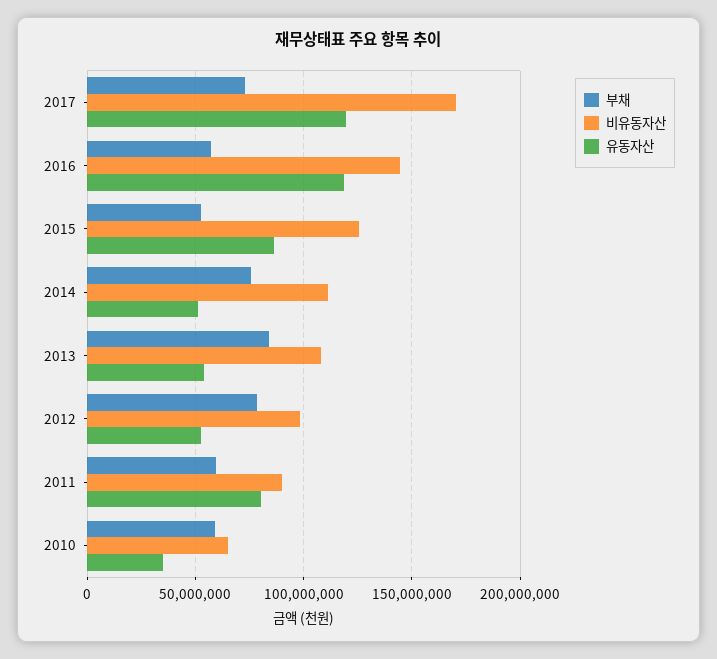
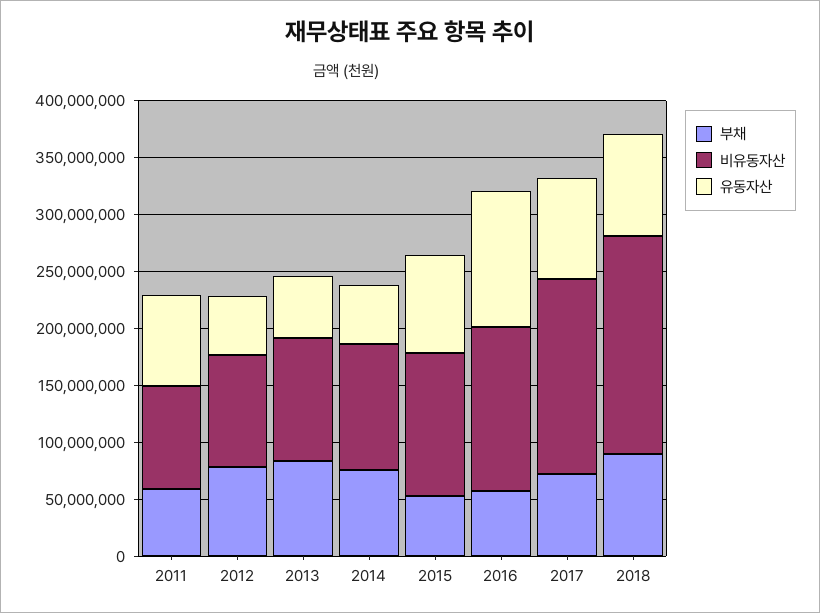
유동자산, 2017: 120000000 -> 90000000
부채, 2010: 60000000 -> none
비유동자산, 2010: 65000000 -> none
유동자산, 2010: 35000000 -> none
부채, 2018: none -> 90000000
비유동자산, 2018: none -> 190000000
유동자산, 2018: none -> 90000000

